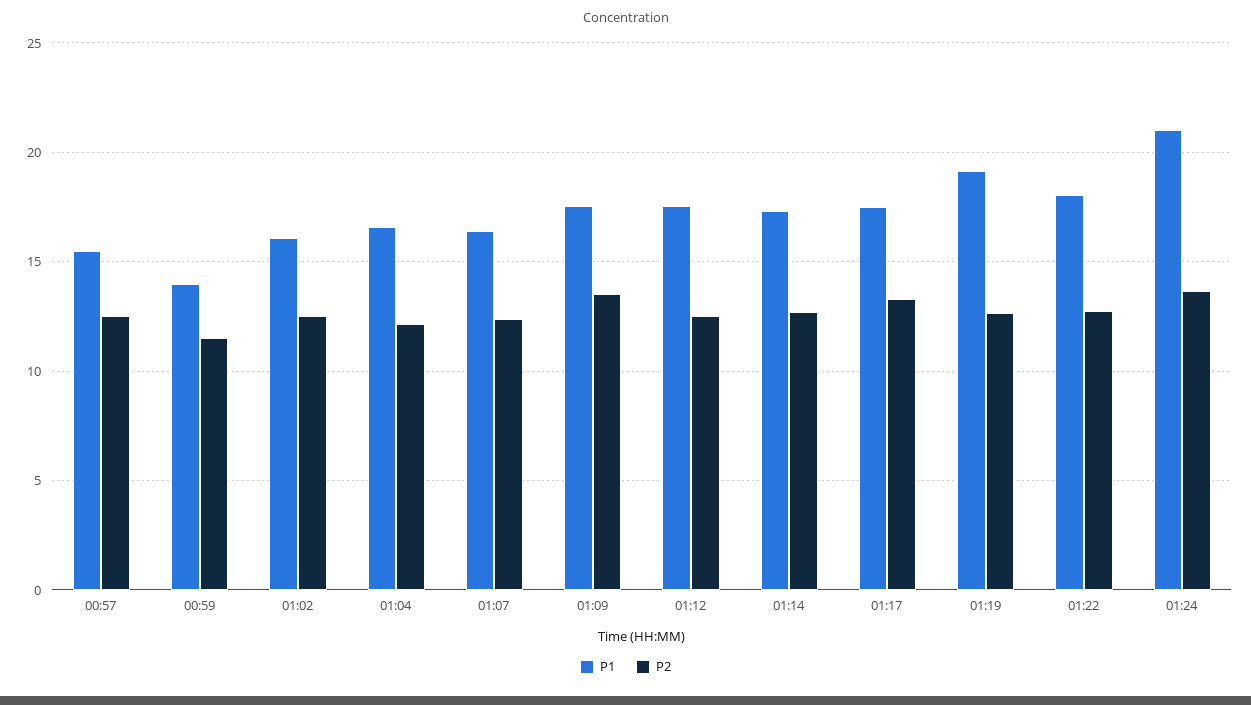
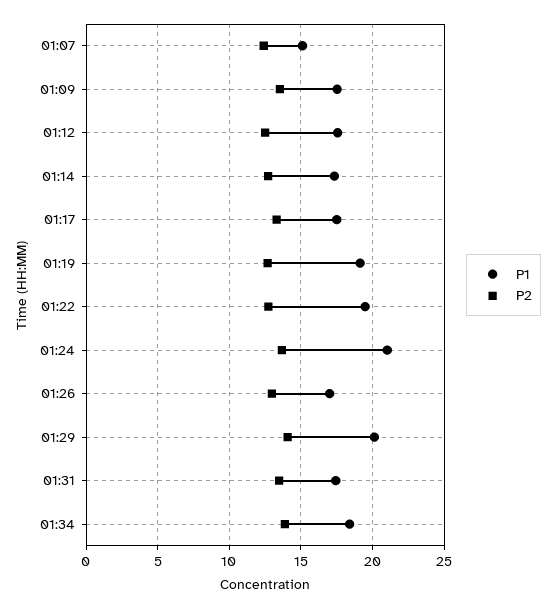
P1, 00:57: 15.5 -> none
P2, 00:57: 12.5 -> none
P1, 00:59: 14 -> none
P2, 00:59: 11.5 -> none
P1, 01:02: 16 -> none
P2, 01:02: 12.5 -> none
P1, 01:04: 16.5 -> none
P2, 01:04: 12 -> none
P1, 01:07: 16.5 -> 15
P1, 01:22: 18 -> 19.5
P1, 01:26: none -> 17
P2, 01:26: none -> 13
P1, 01:29: none -> 20
P2, 01:29: none -> 14
P1, 01:31: none -> 17.5
P2, 01:31: none -> 13.5
P1, 01:34: none -> 18.5
P2, 01:34: none -> 14

